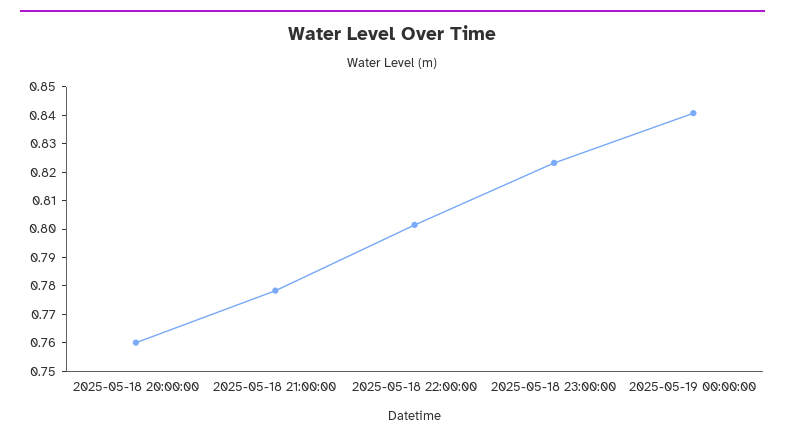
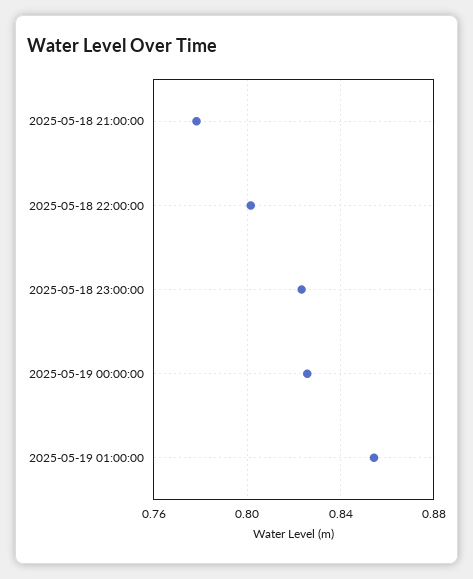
2025-05-18 20:00:00: 0.76 -> none
2025-05-19 00:00:00: 0.84 -> 0.825
2025-05-19 01:00:00: none -> 0.855

